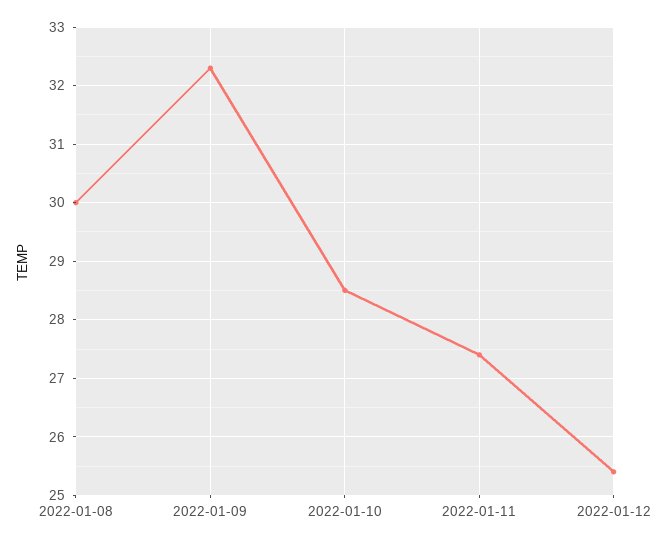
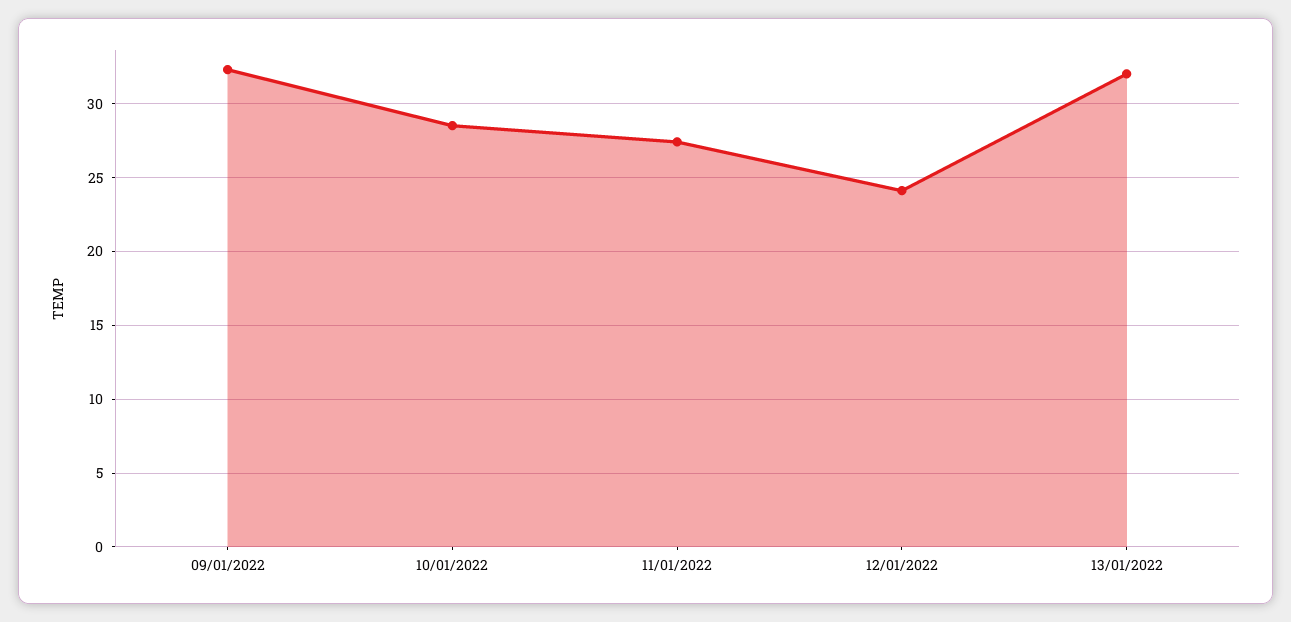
2022-01-08: 30 -> none
2022-01-12: 25.5 -> 24
13/01/2022: none -> 32

